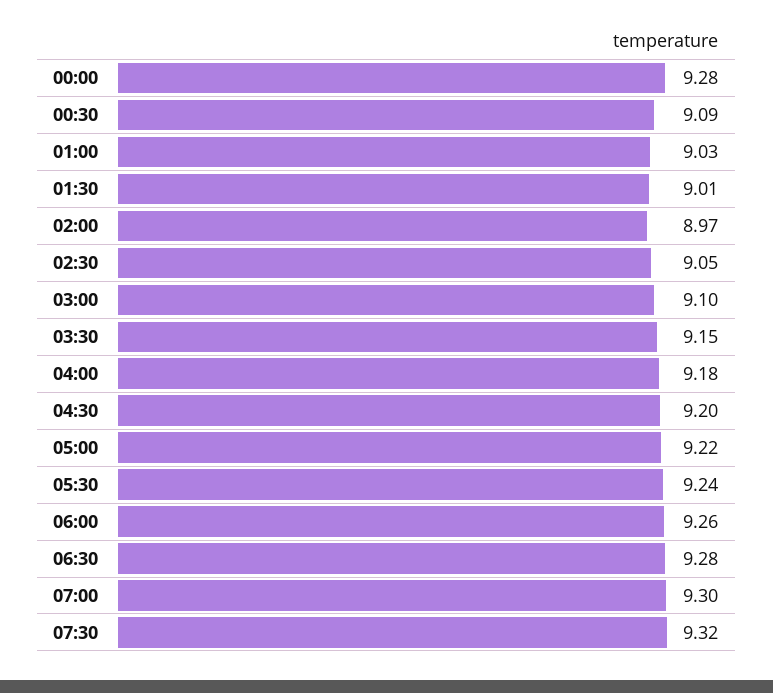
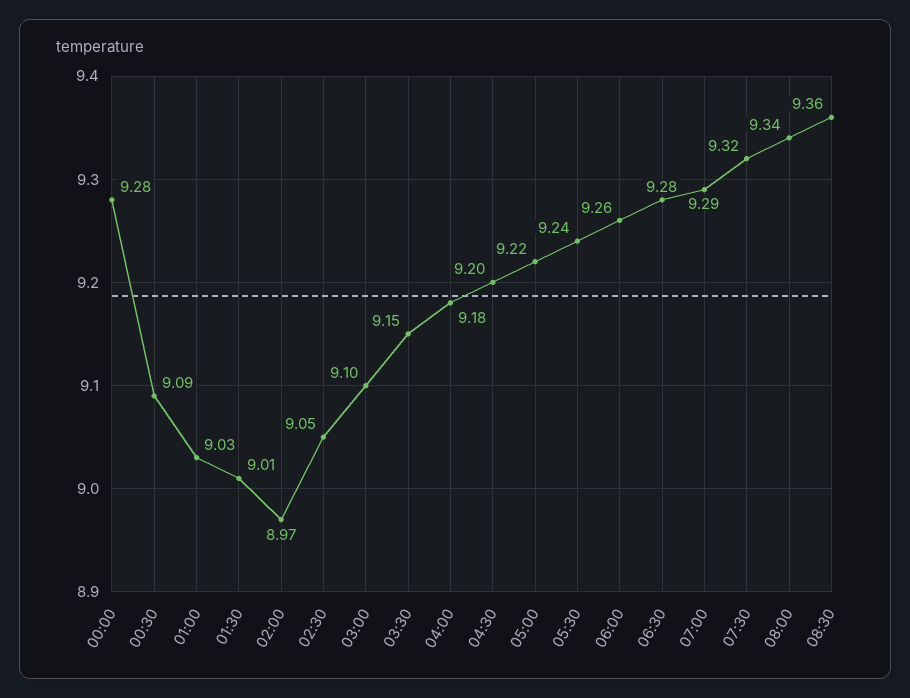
07:00: 9.3 -> 9.29
08:00: none -> 9.34
08:30: none -> 9.36

